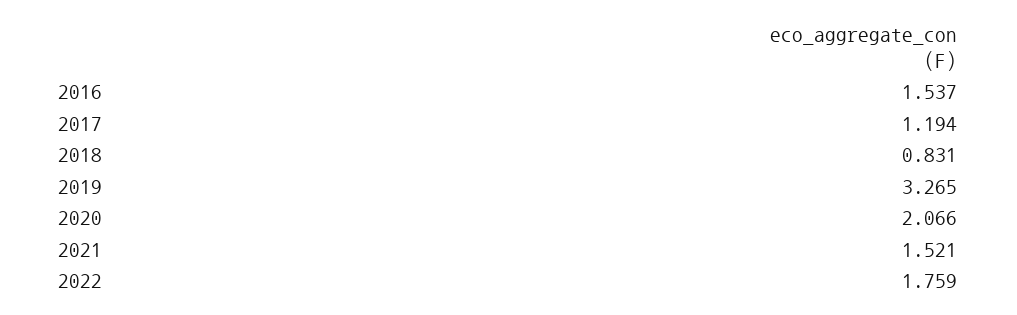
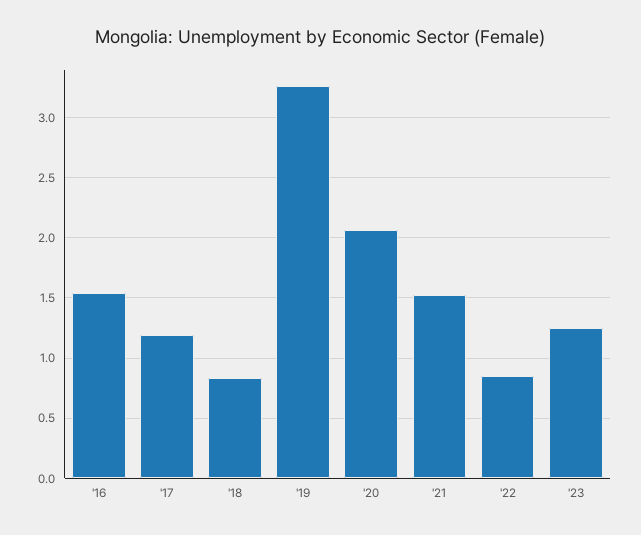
2022: 1.759 -> 0.85
'23: none -> 1.25

